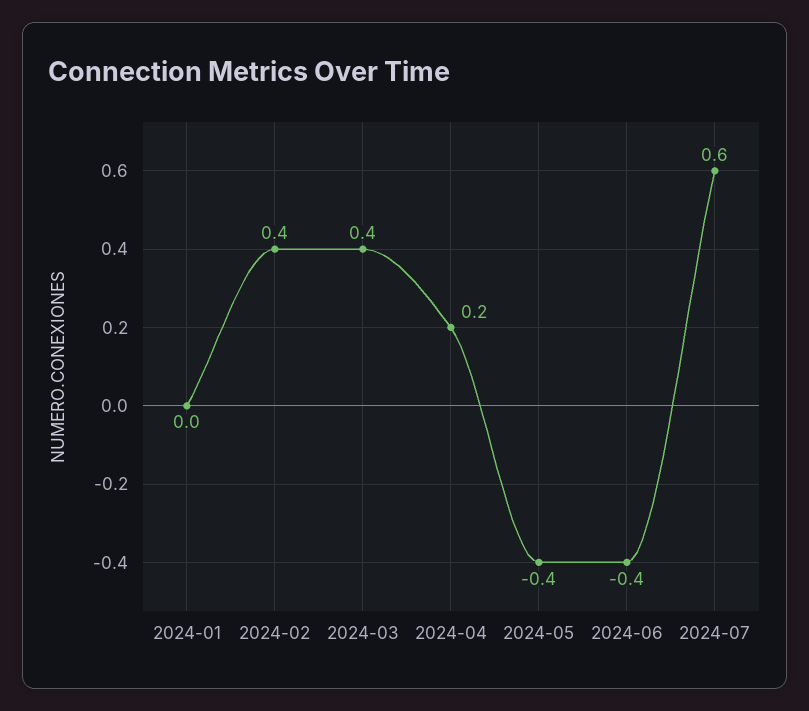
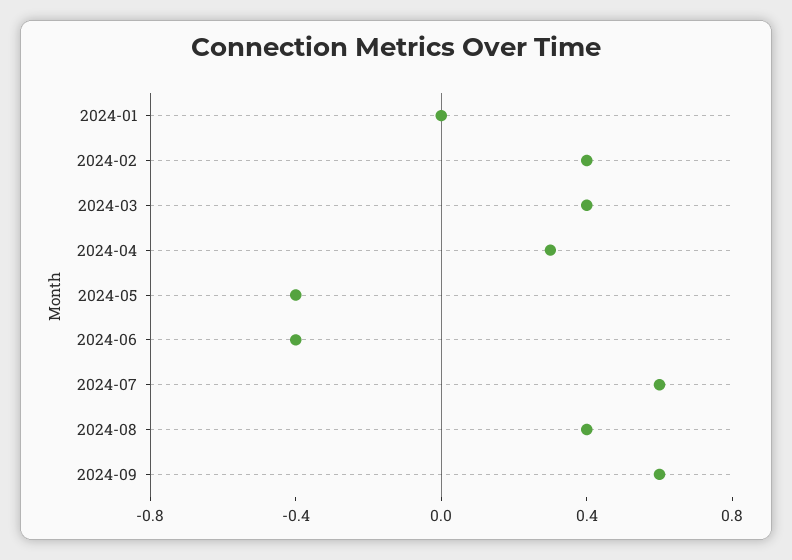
2024-04: 0.2 -> 0.3
2024-08: none -> 0.4
2024-09: none -> 0.6

